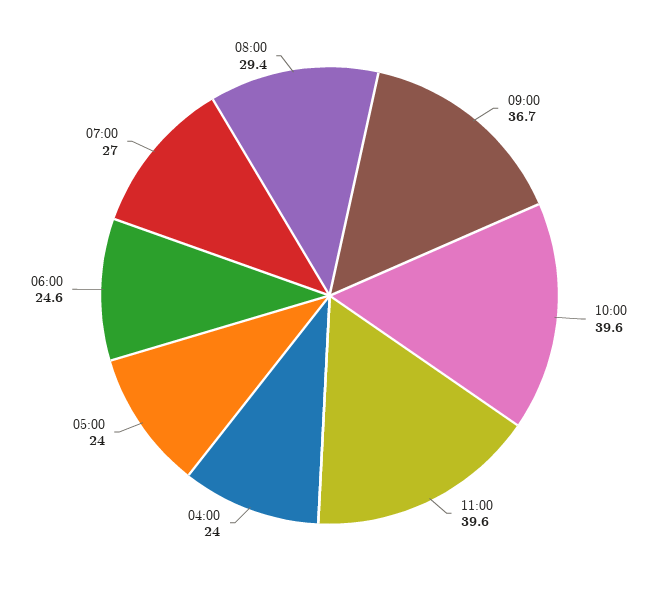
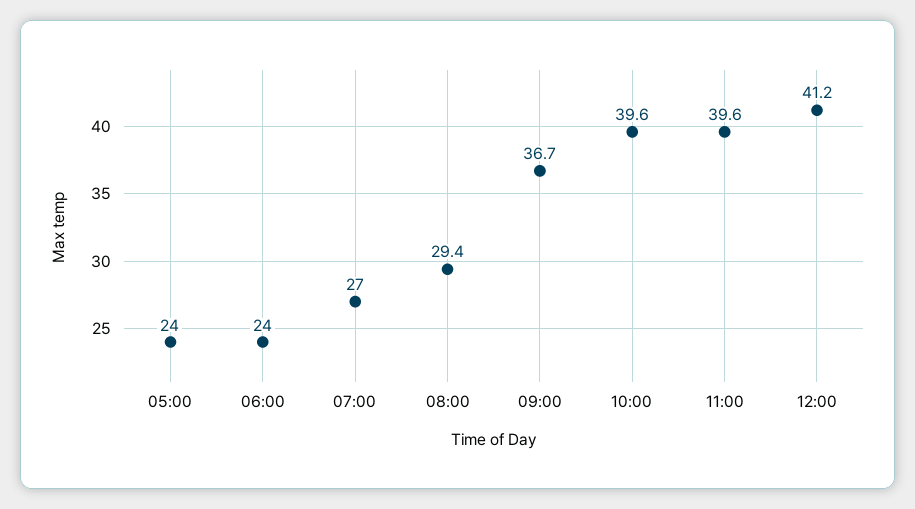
04:00: 24 -> none
06:00: 24.6 -> 24
12:00: none -> 41.2

